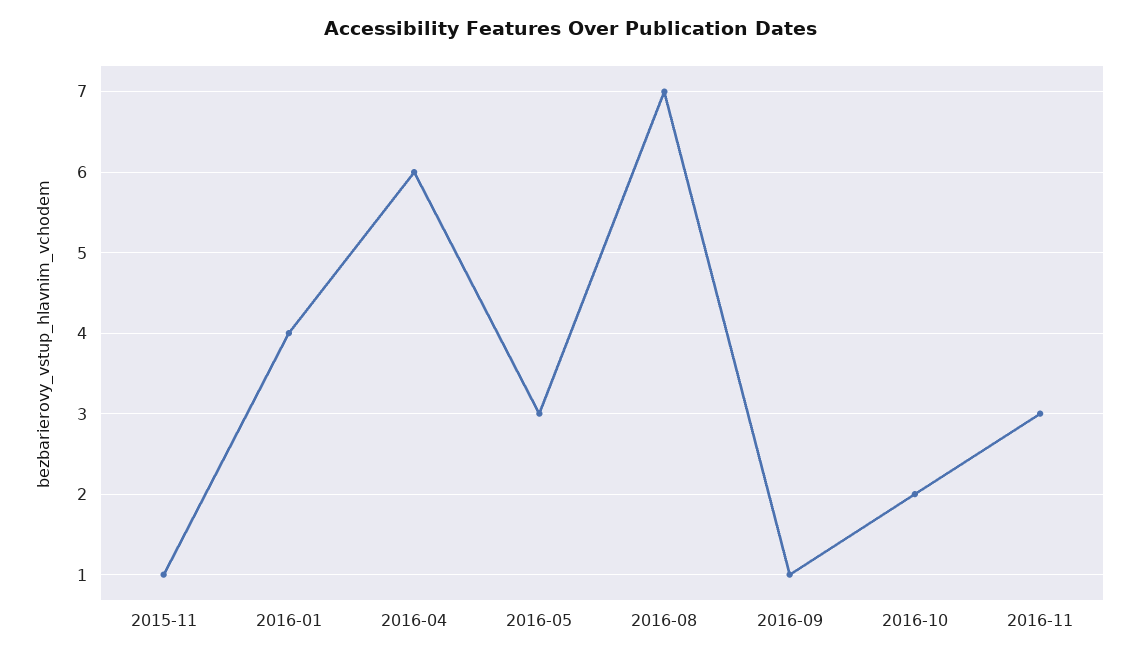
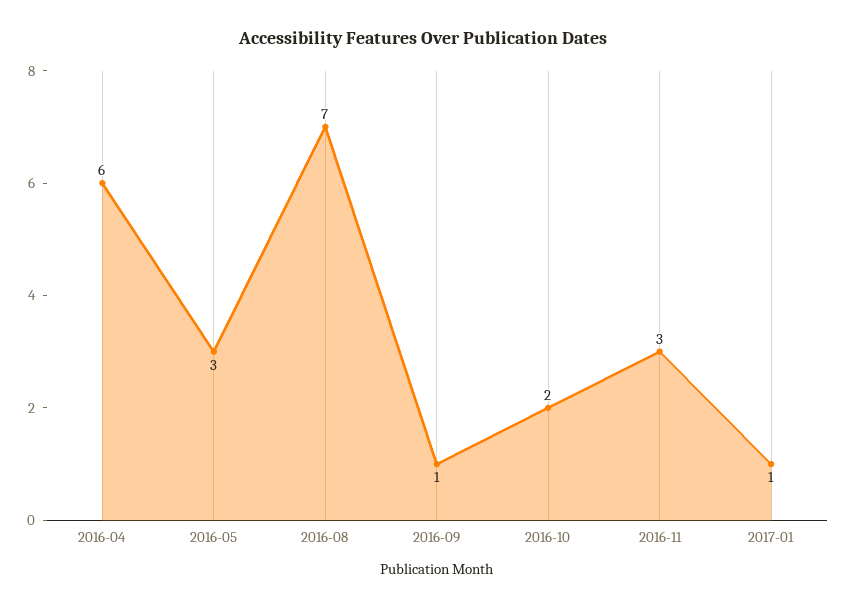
2015-11: 1 -> none
2016-01: 4 -> none
2017-01: none -> 1

